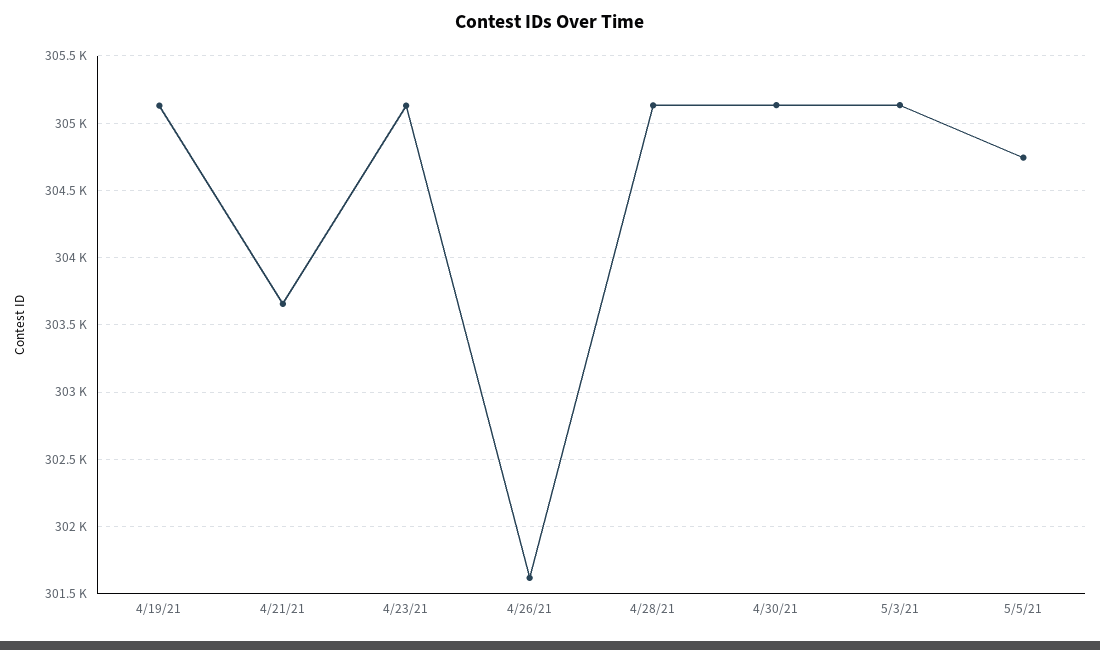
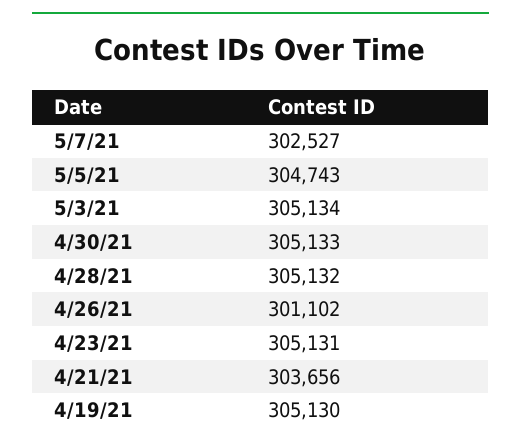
4/26/21: 301600 -> 301102
5/7/21: none -> 302527

